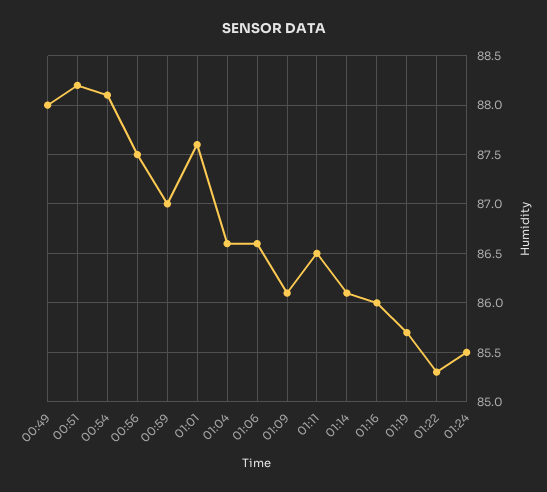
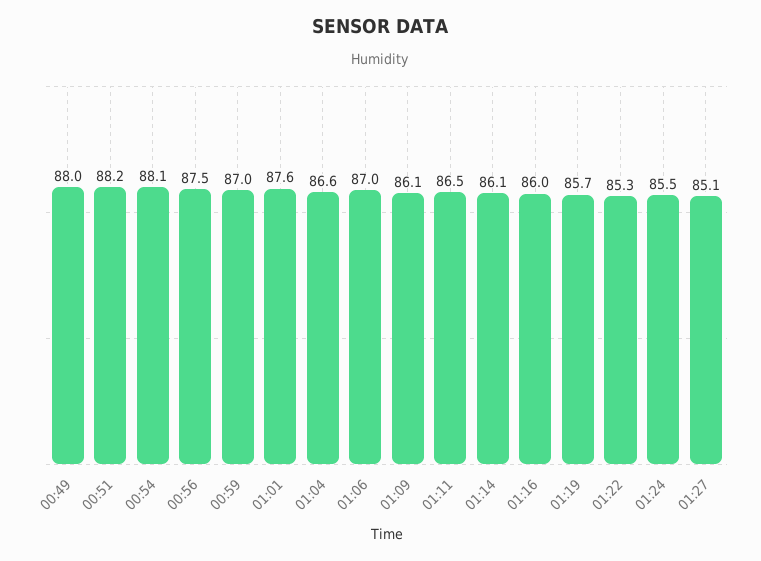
01:06: 86.6 -> 87
01:27: none -> 85.1

